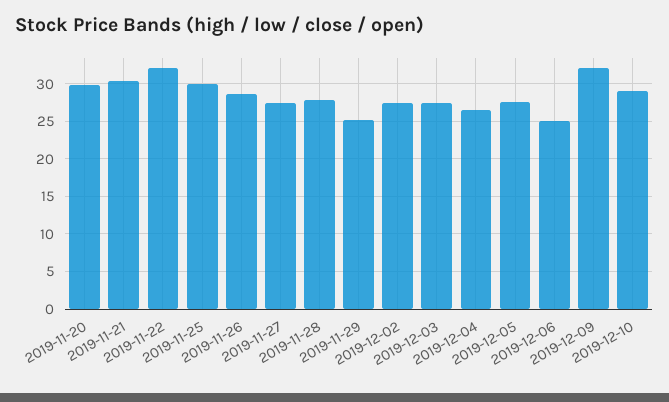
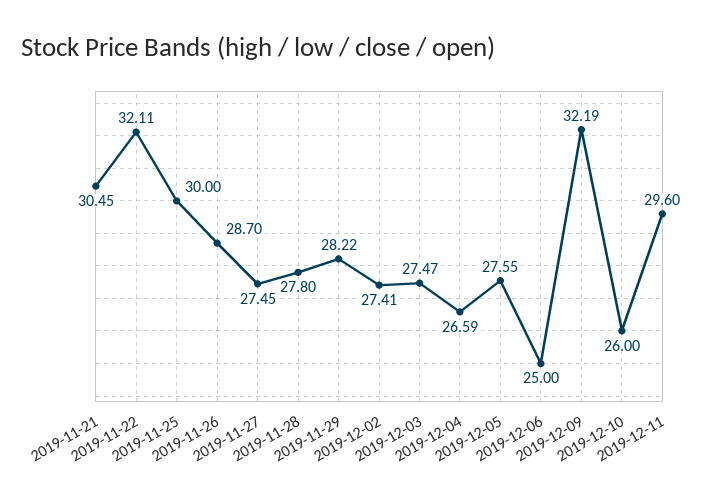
2019-11-20: 30 -> none
2019-11-29: 25 -> 28.22
2019-12-10: 29 -> 26
2019-12-11: none -> 29.6

